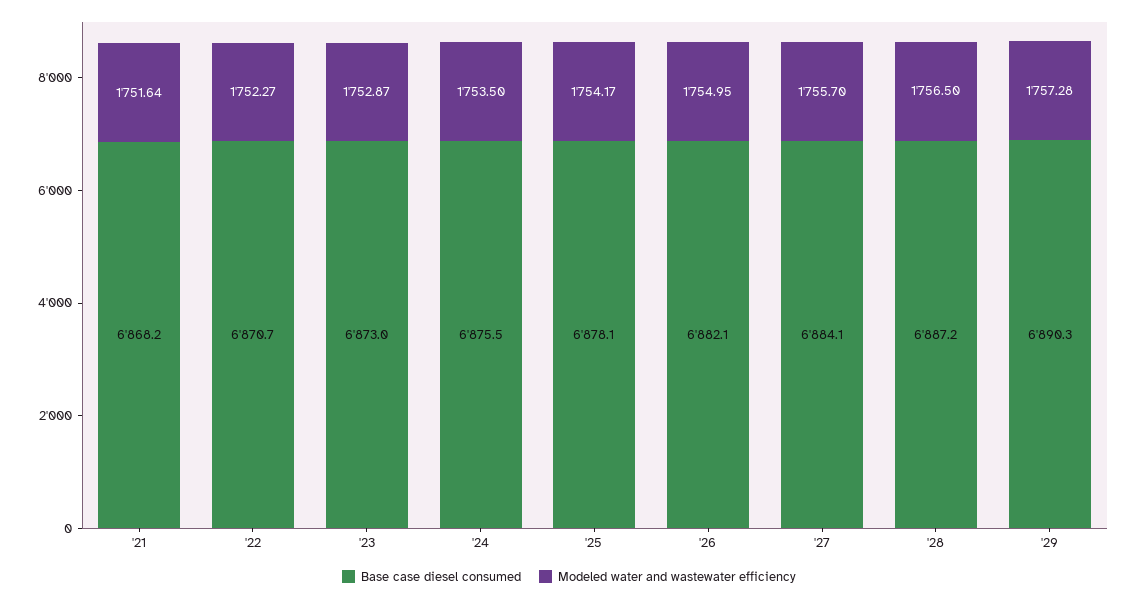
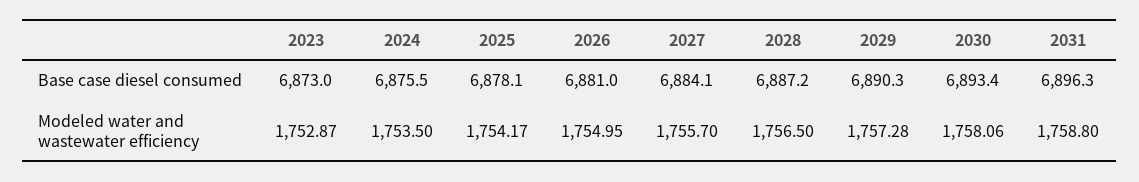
Base case diesel consumed, '21: 6868.2 -> none
Modeled water and wastewater efficiency, '21: 1751.64 -> none
Base case diesel consumed, '22: 6870.7 -> none
Modeled water and wastewater efficiency, '22: 1752.27 -> none
Base case diesel consumed, '26: 6882.1 -> 6881
Base case diesel consumed, 2030: none -> 6893.4
Base case diesel consumed, 2031: none -> 6896.3
Modeled water and wastewater efficiency, 2030: none -> 1758.06
Modeled water and wastewater efficiency, 2031: none -> 1758.8

